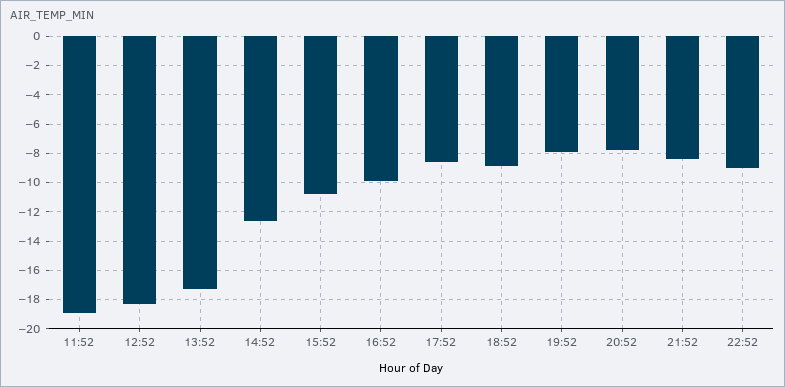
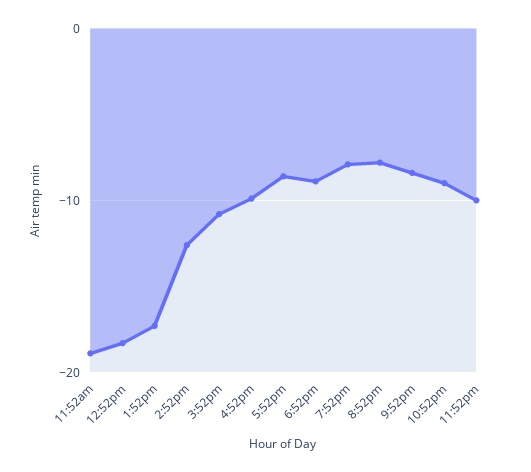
11:52pm: none -> -10

